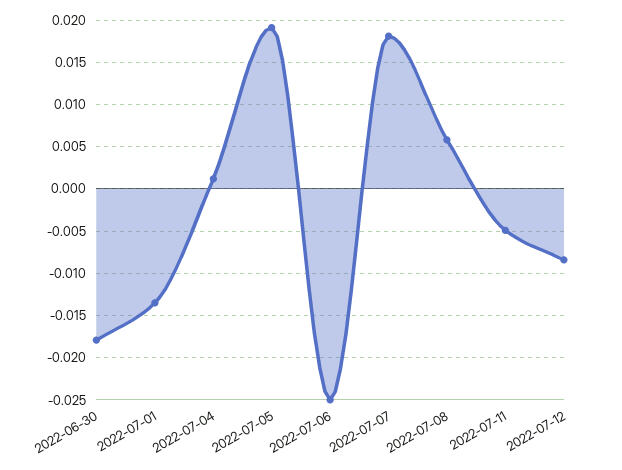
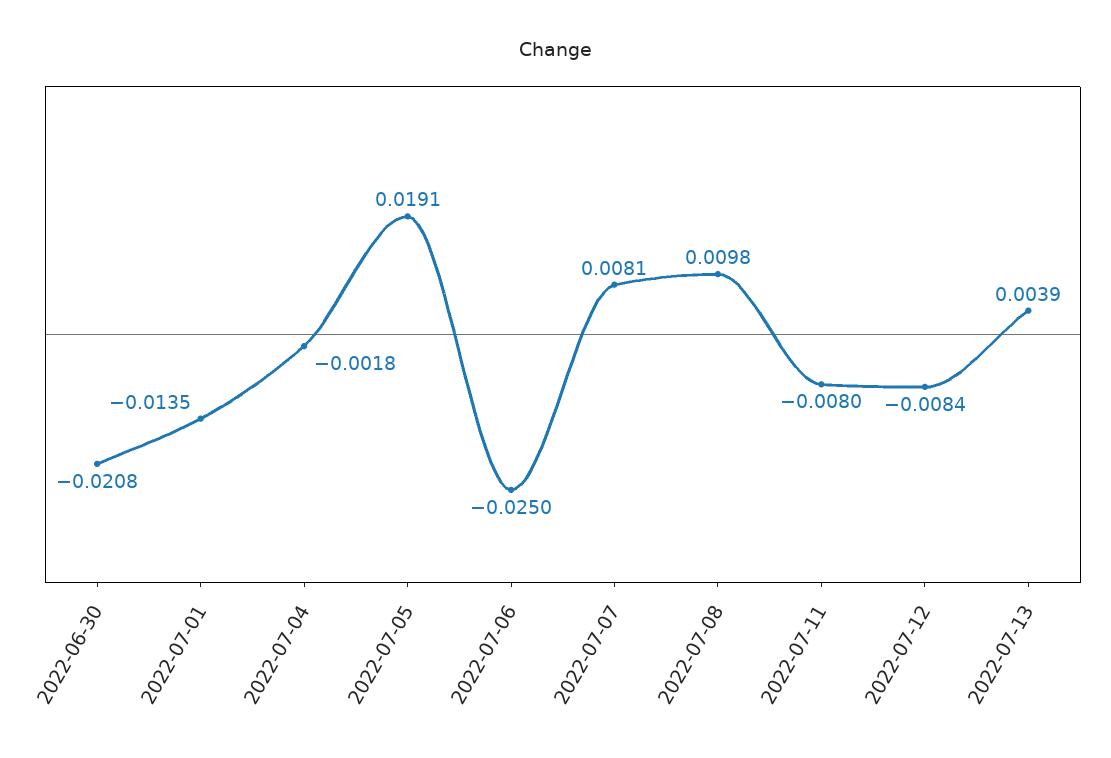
2022-06-30: -0.018 -> -0.0208
2022-07-04: 0.001 -> -0.0018
2022-07-07: 0.018 -> 0.0081
2022-07-08: 0.006 -> 0.0098
2022-07-11: -0.005 -> -0.008
2022-07-13: none -> 0.0039

